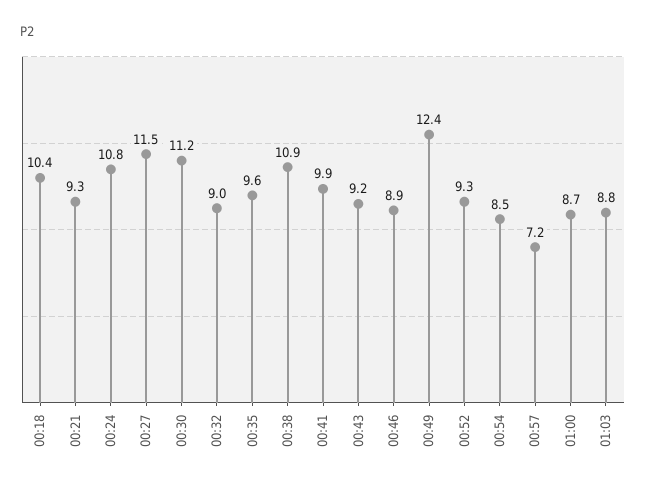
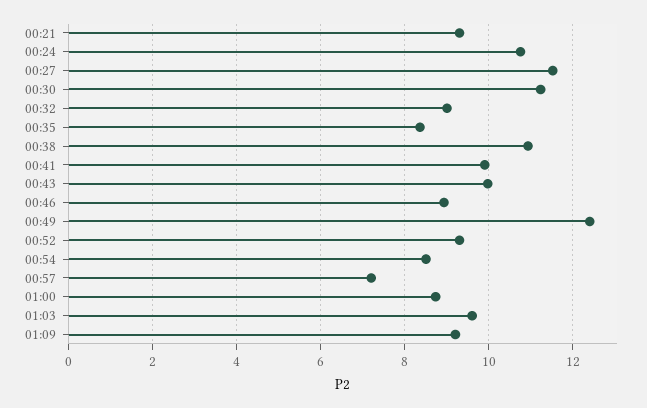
00:18: 10.4 -> none
00:35: 9.6 -> 8.4
00:43: 9.2 -> 10
01:03: 8.8 -> 9.6
01:09: none -> 9.2

